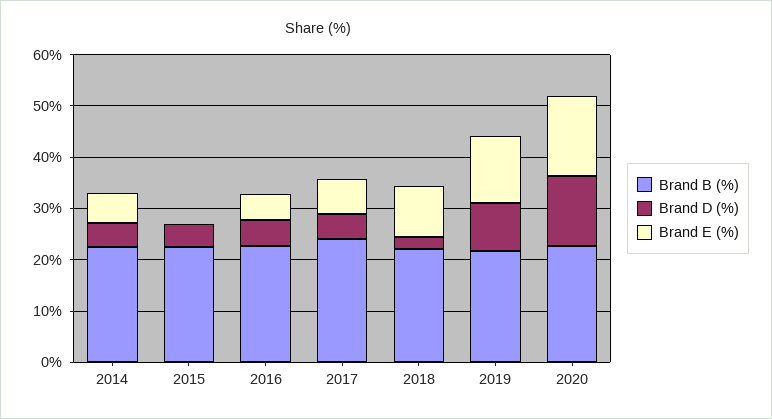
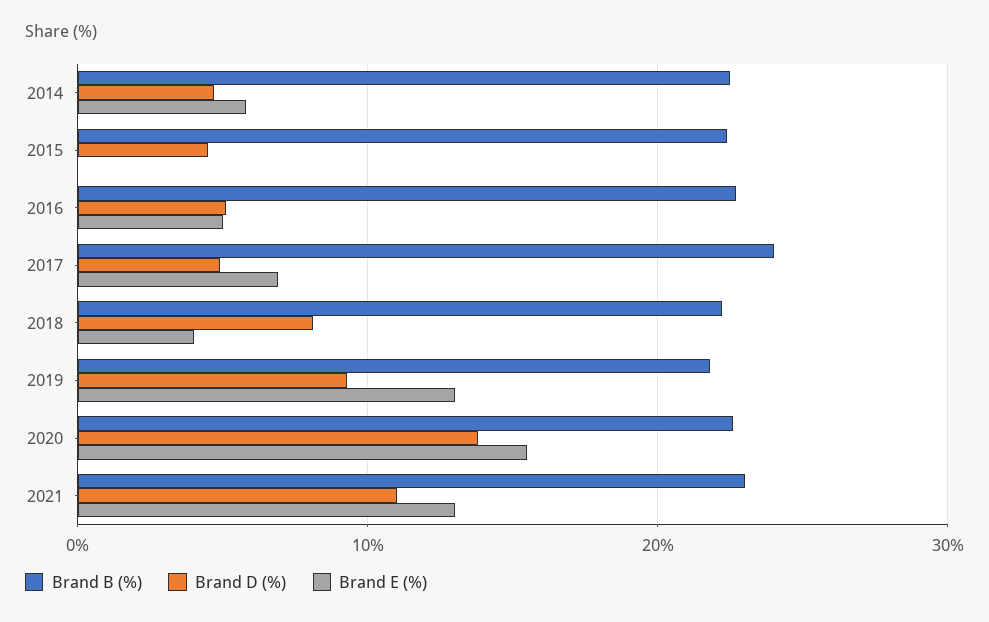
Brand D (%), 2018: 2 -> 8
Brand E (%), 2018: 10 -> 4
Brand B (%), 2021: none -> 23
Brand D (%), 2021: none -> 11
Brand E (%), 2021: none -> 13

